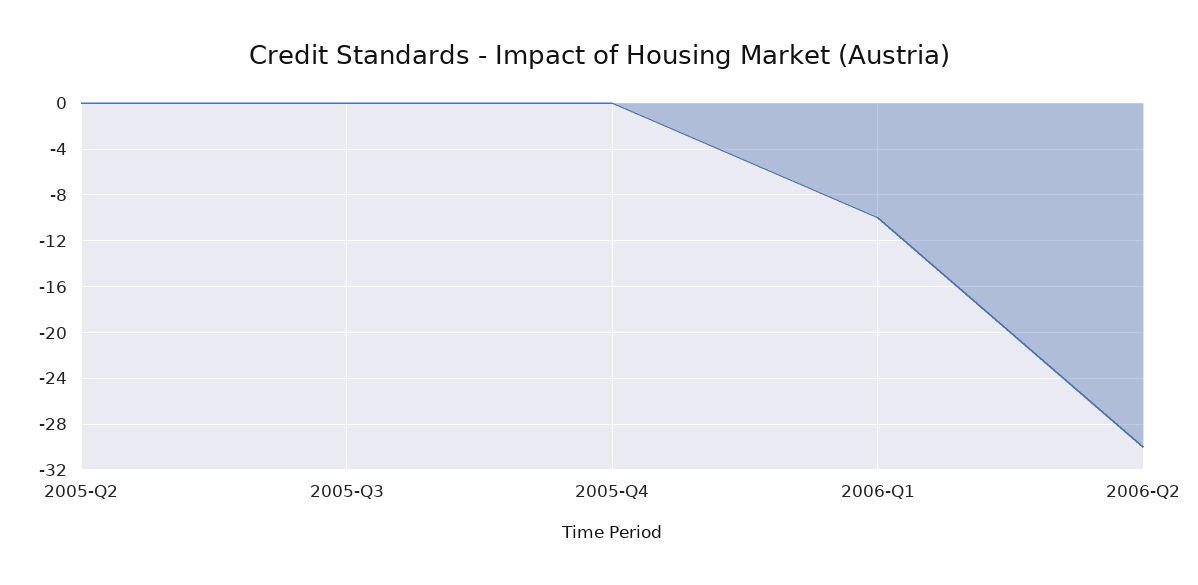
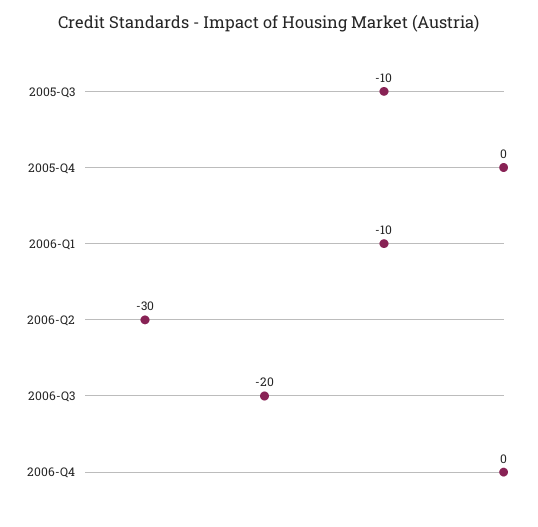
2005-Q2: 0 -> none
2005-Q3: 0 -> -10
2006-Q3: none -> -20
2006-Q4: none -> 0

